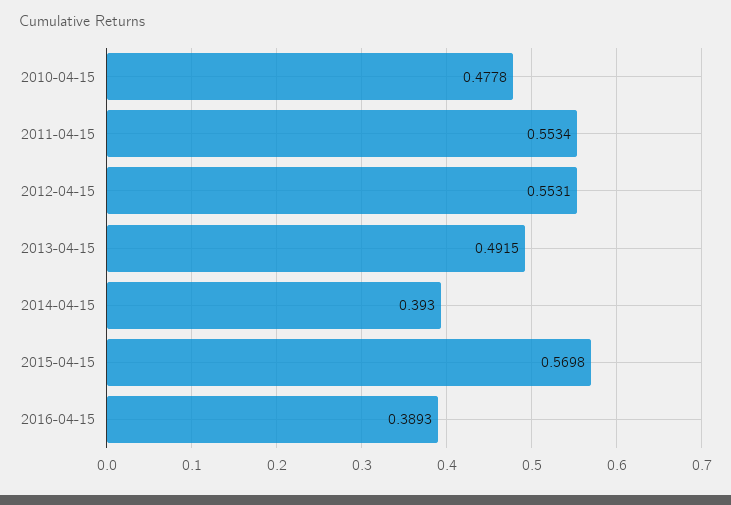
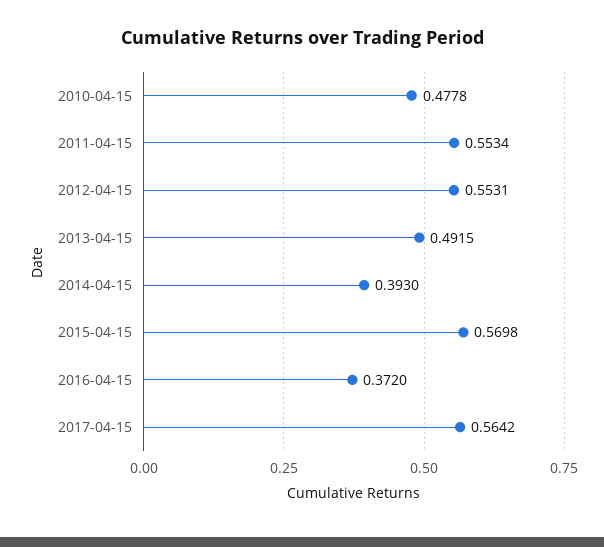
2016-04-15: 0.3893 -> 0.372
2017-04-15: none -> 0.5642

